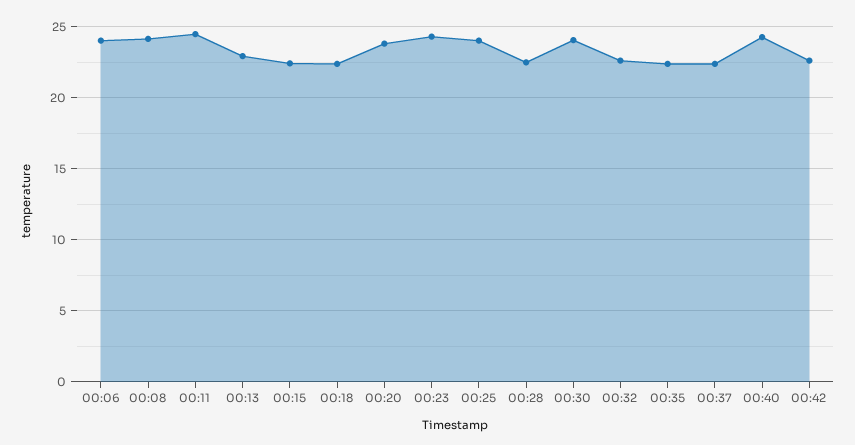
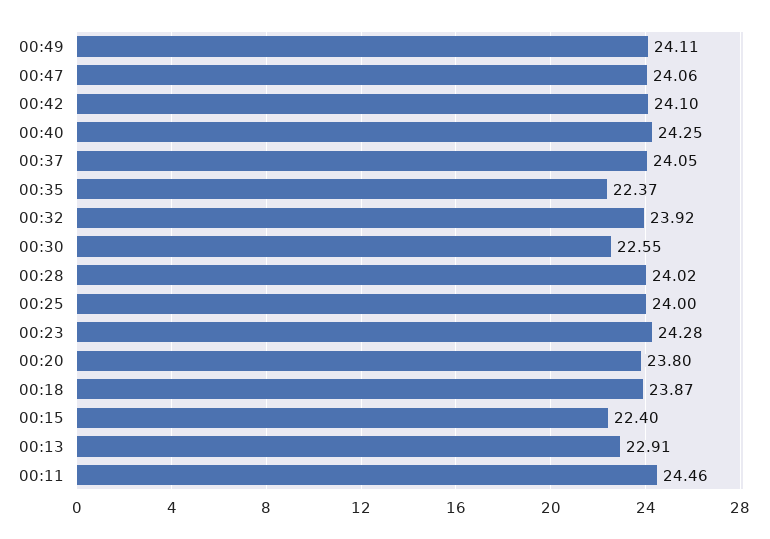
00:06: 24 -> none
00:08: 24 -> none
00:18: 22.5 -> 23.87
00:28: 22.5 -> 24.02
00:30: 24 -> 22.55
00:32: 22.5 -> 23.92
00:37: 22.5 -> 24.05
00:42: 22.5 -> 24.1
00:49: none -> 24.11
00:47: none -> 24.06

